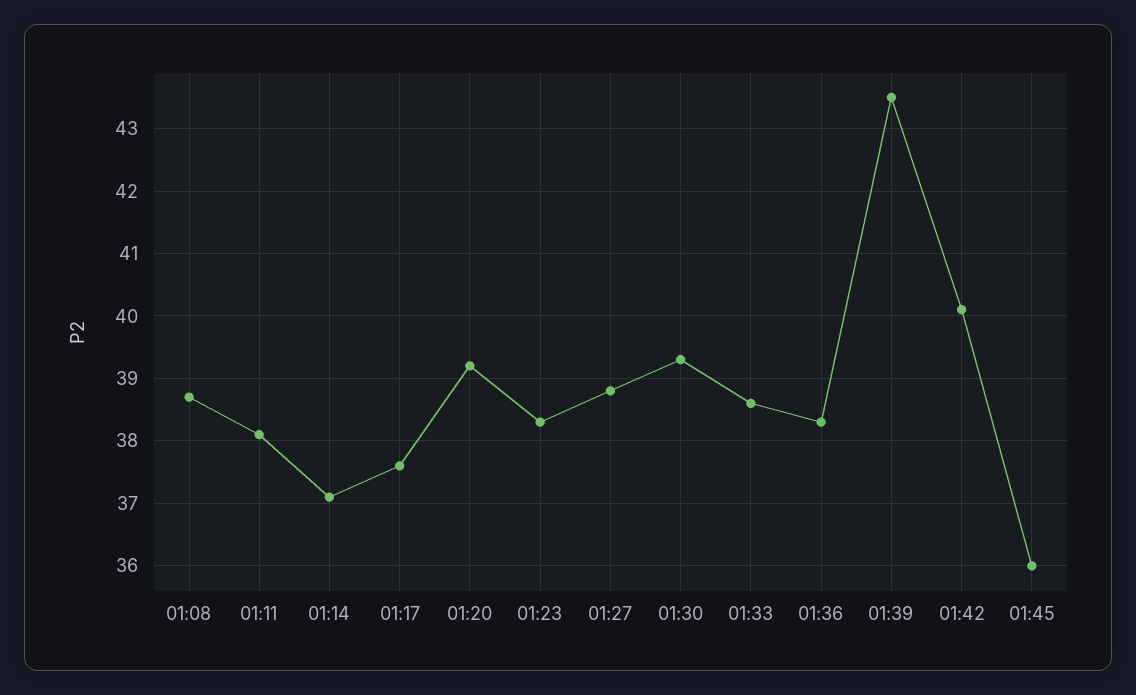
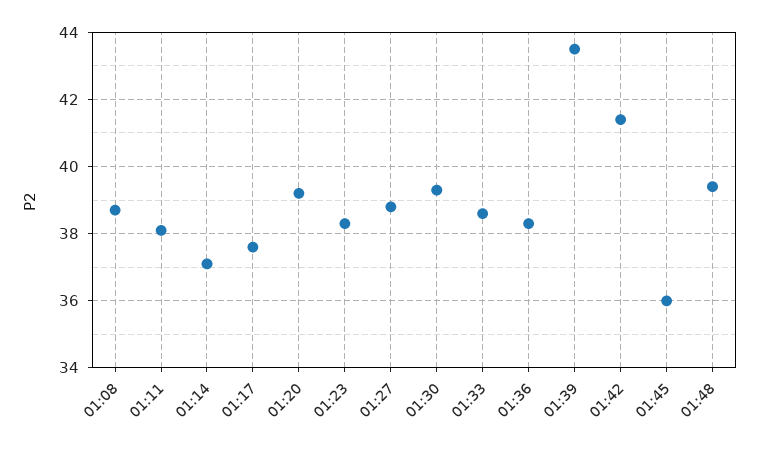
01:42: 40.1 -> 41.5
01:48: none -> 39.5

